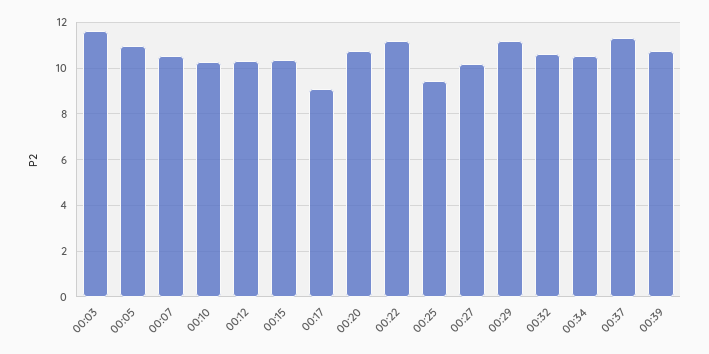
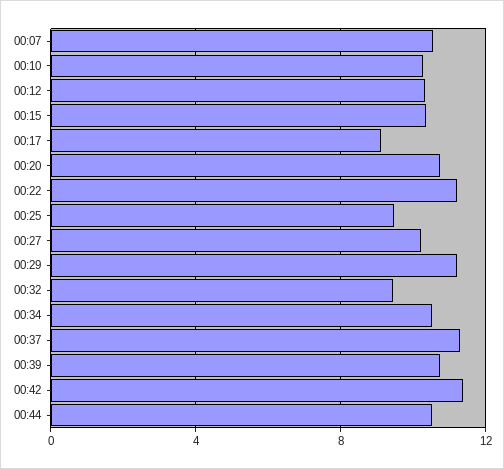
00:03: 11.5 -> none
00:05: 11 -> none
00:32: 10.5 -> 9.5
00:42: none -> 11.5
00:44: none -> 10.5

